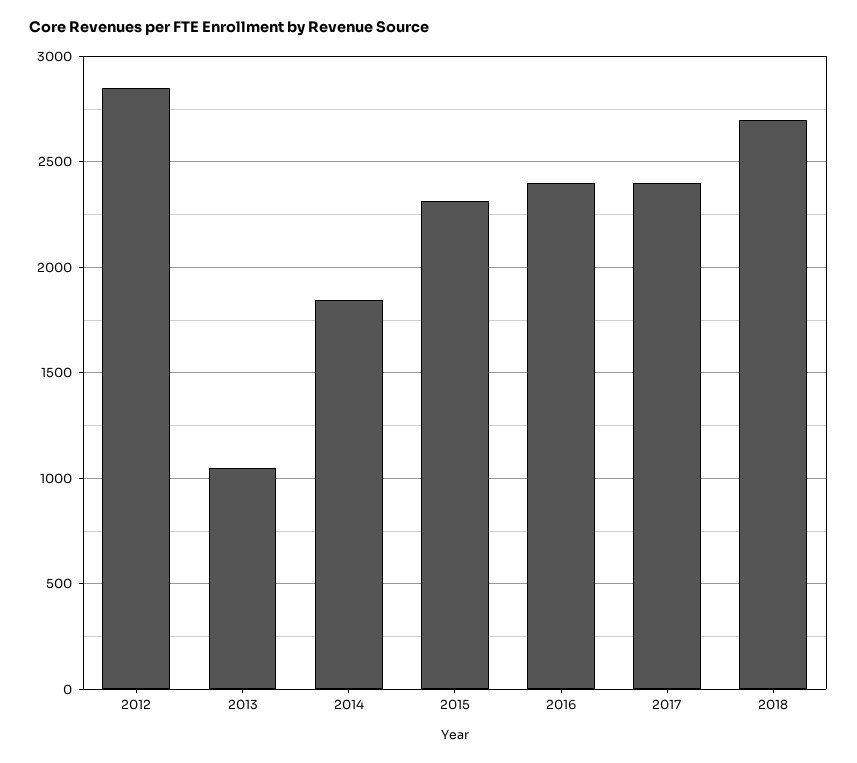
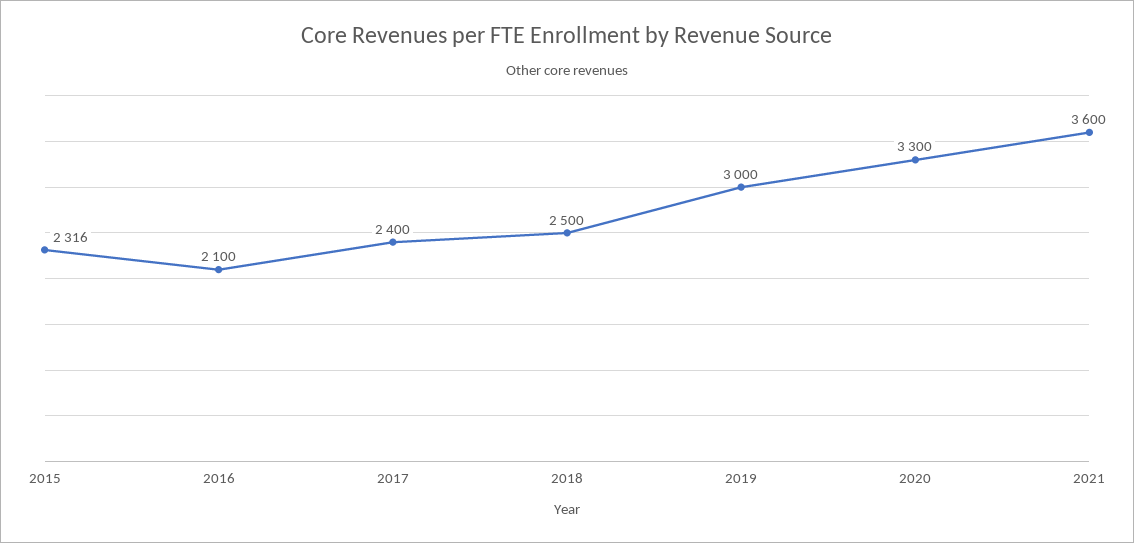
2012: 2850 -> none
2013: 1050 -> none
2014: 1850 -> none
2016: 2400 -> 2100
2018: 2700 -> 2500
2019: none -> 3000
2020: none -> 3300
2021: none -> 3600

